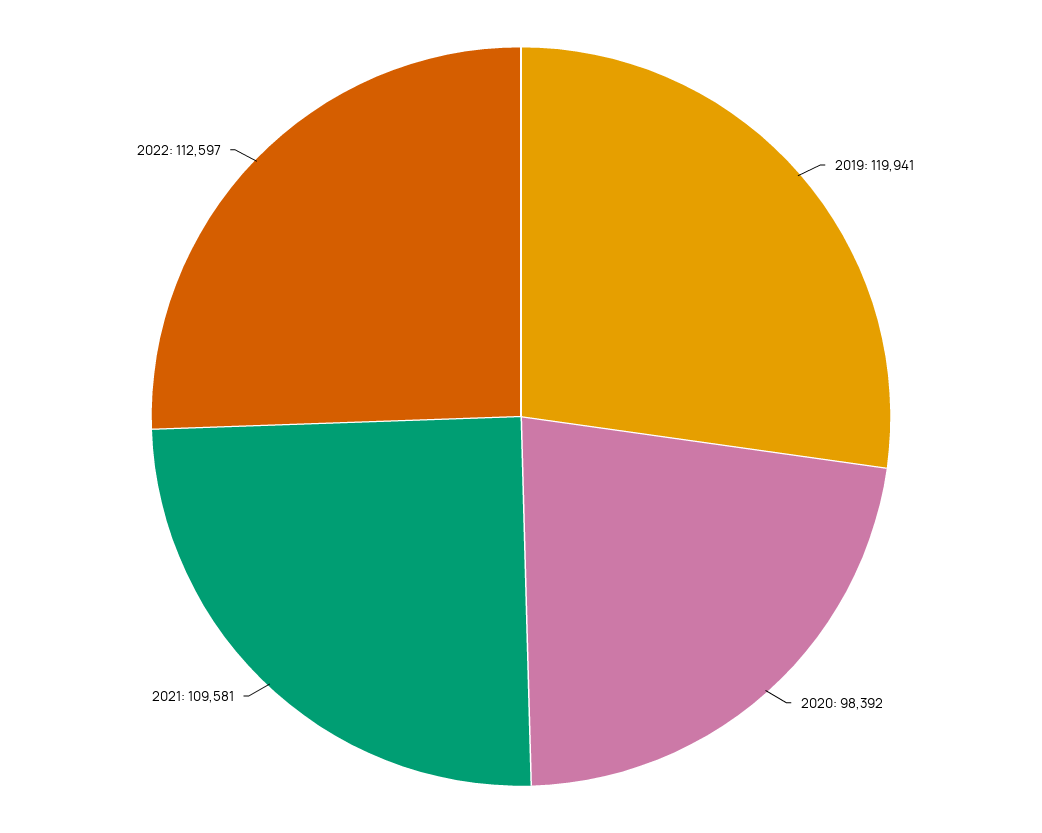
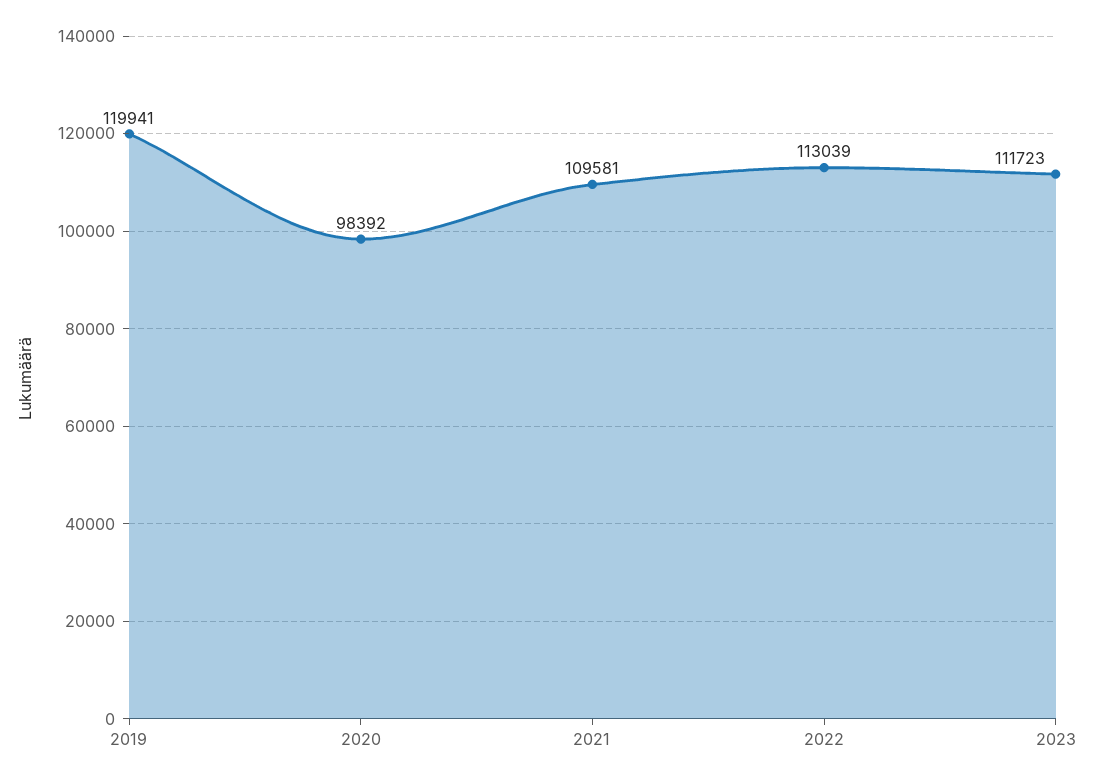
2022: 112597 -> 113039
2023: none -> 111723

